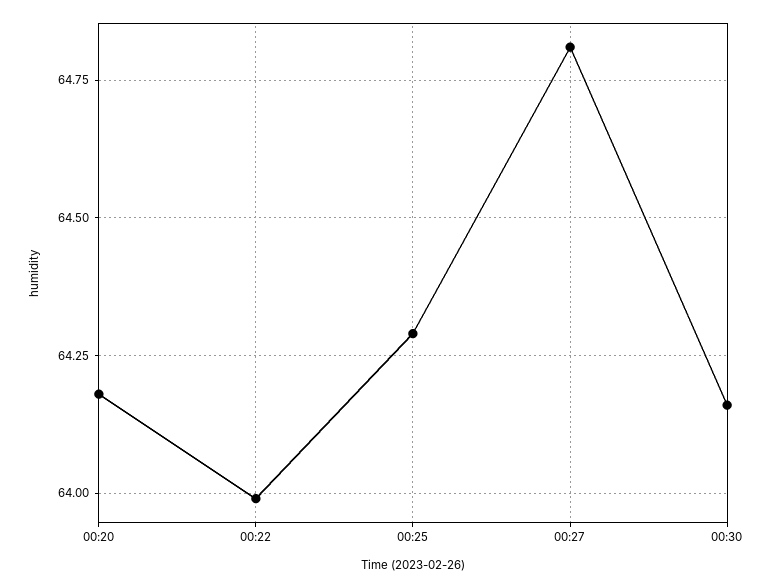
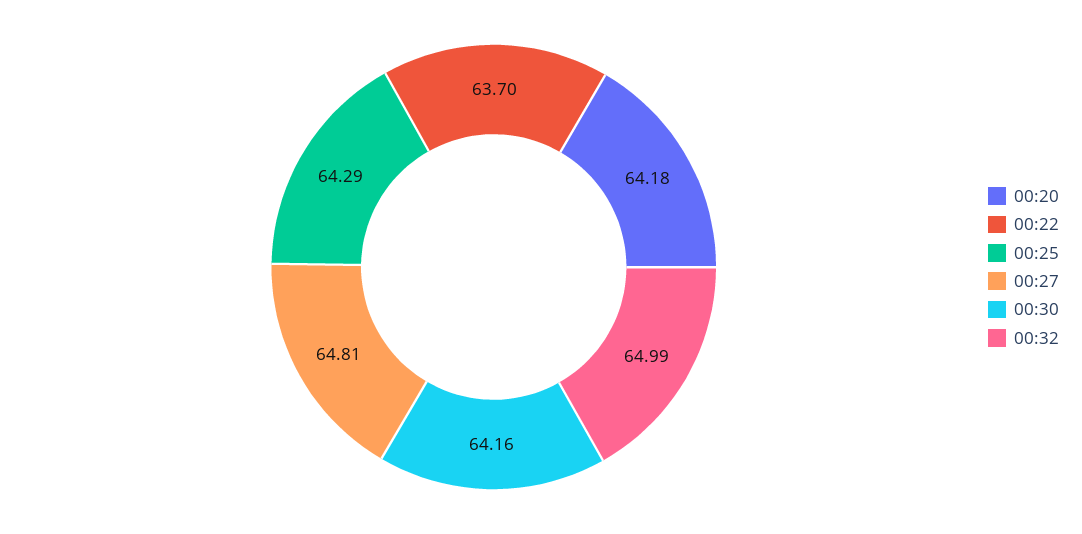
00:22: 64 -> 63.7
00:32: none -> 64.99

